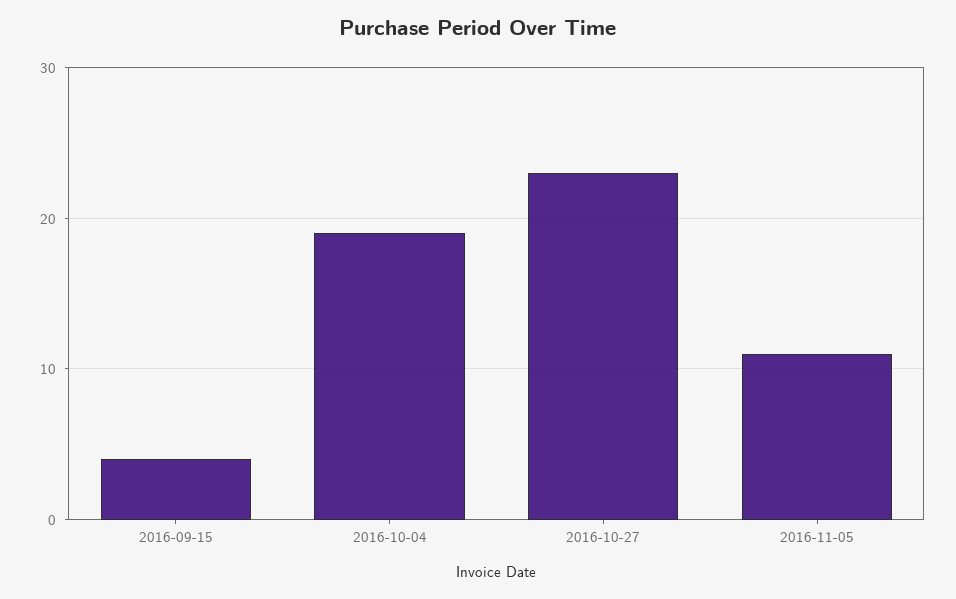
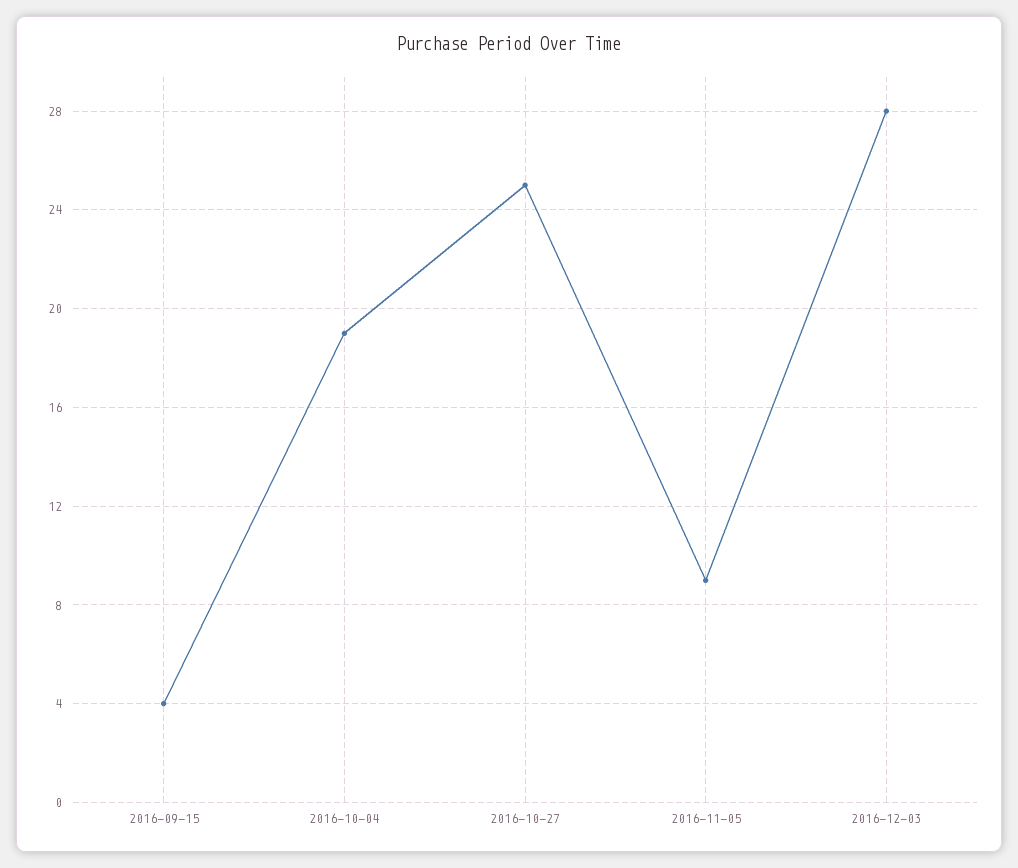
2016-10-27: 23 -> 25
2016-11-05: 11 -> 9
2016-12-03: none -> 28

